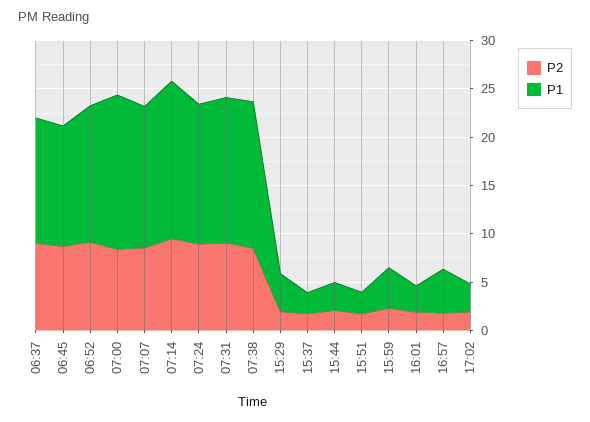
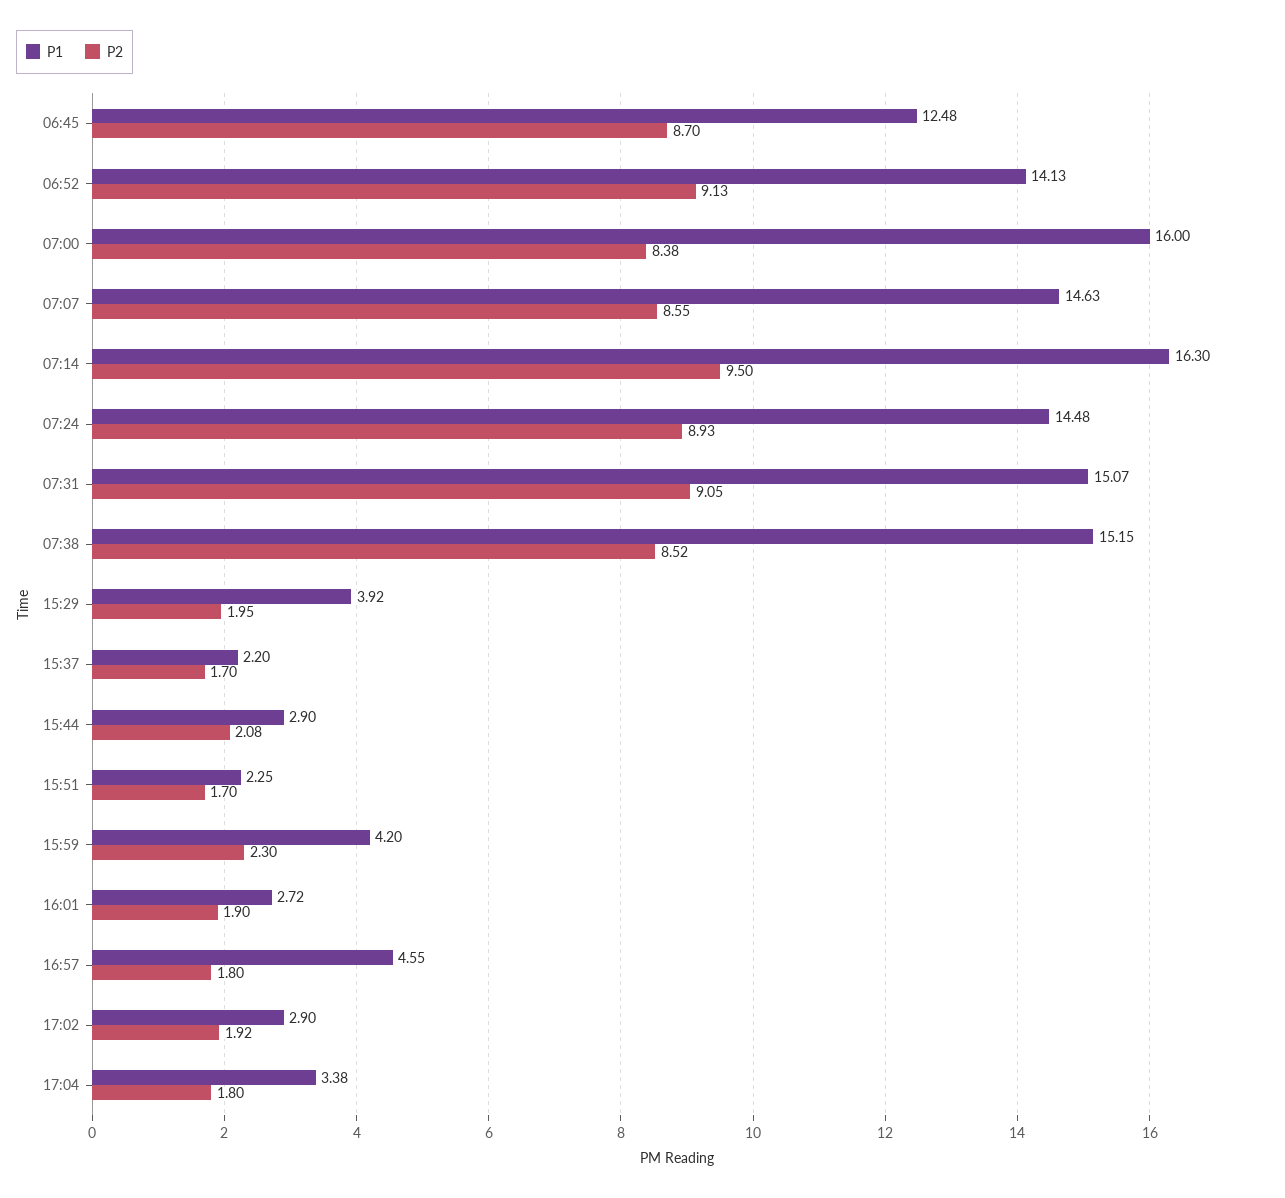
P2, 06:37: 9 -> none
P1, 06:37: 13 -> none
P1, 17:04: none -> 3.38
P2, 17:04: none -> 1.8

